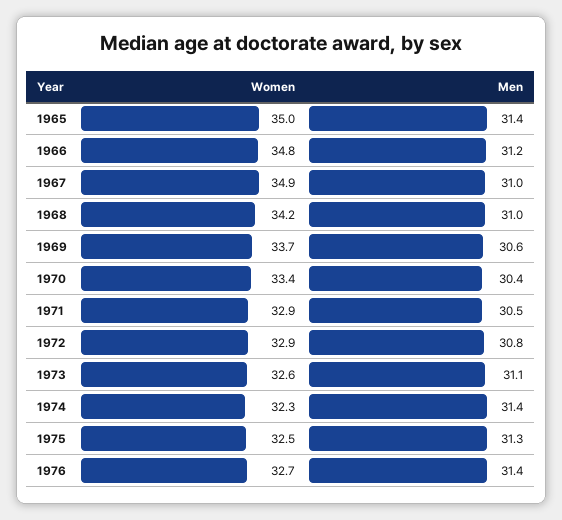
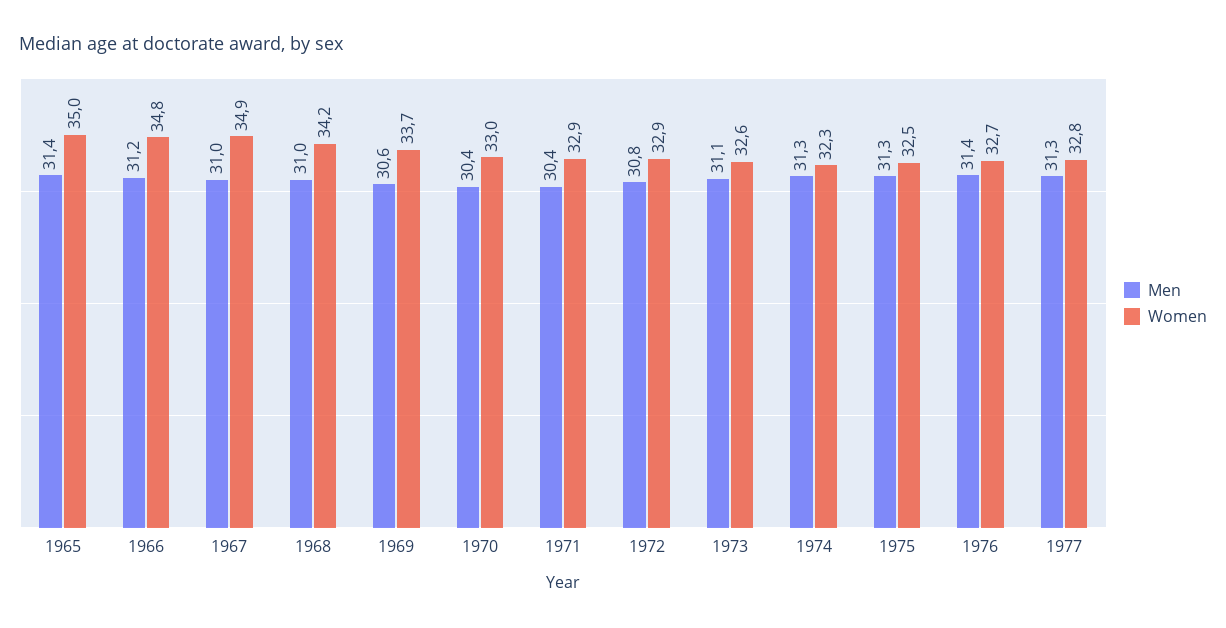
Women, 1970: 33.4 -> 33
Men, 1971: 30.5 -> 30.4
Men, 1974: 31.4 -> 31.3
Men, 1977: none -> 31.3
Women, 1977: none -> 32.8

